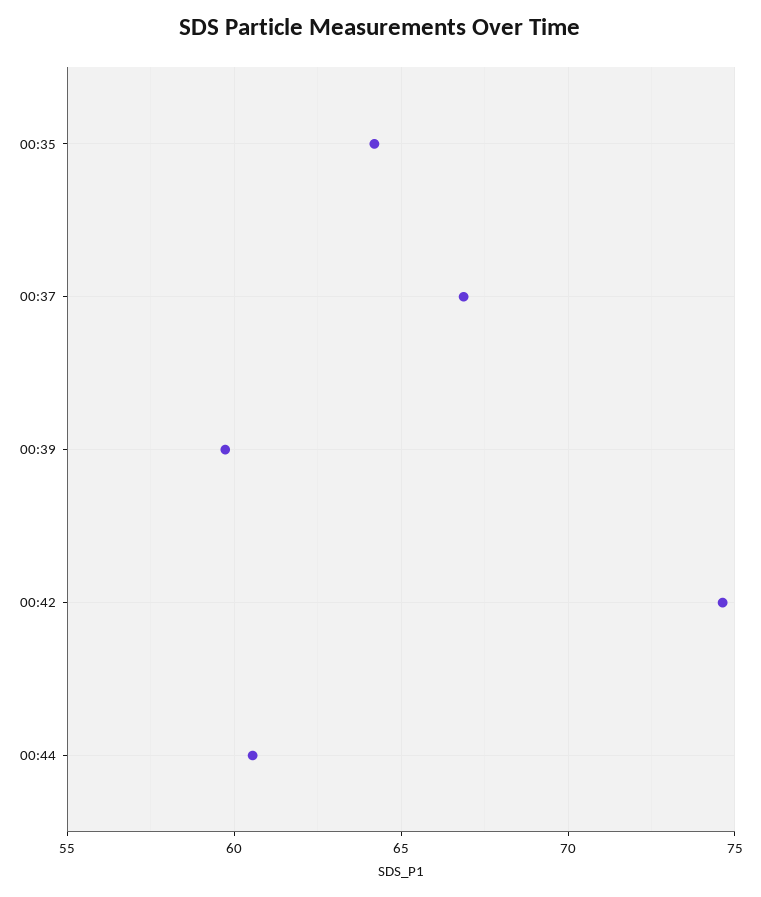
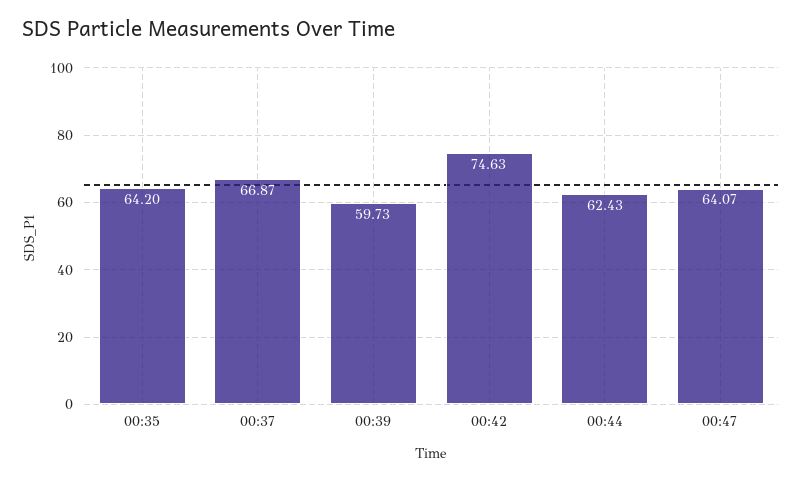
00:44: 60.5 -> 62.43
00:47: none -> 64.07

